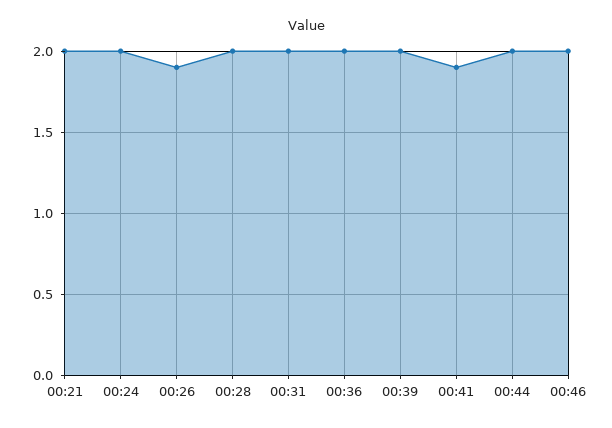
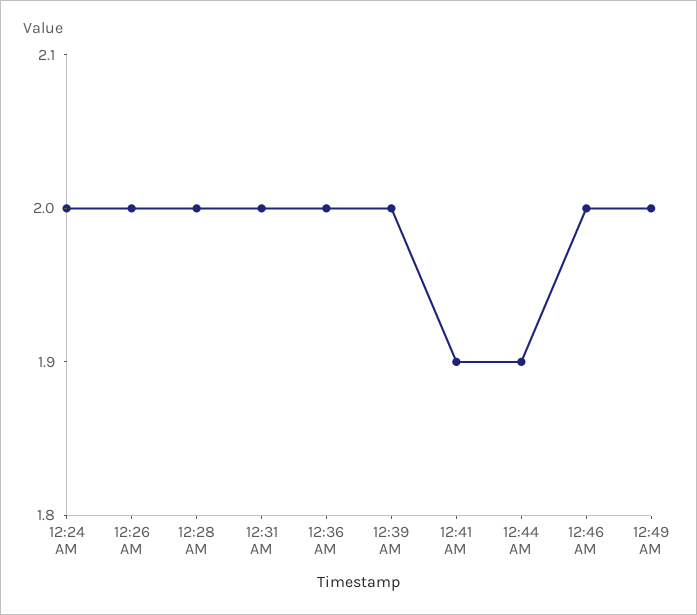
00:21: 2 -> none
00:26: 1.9 -> 2
00:44: 2 -> 1.9
12:49 AM: none -> 2

